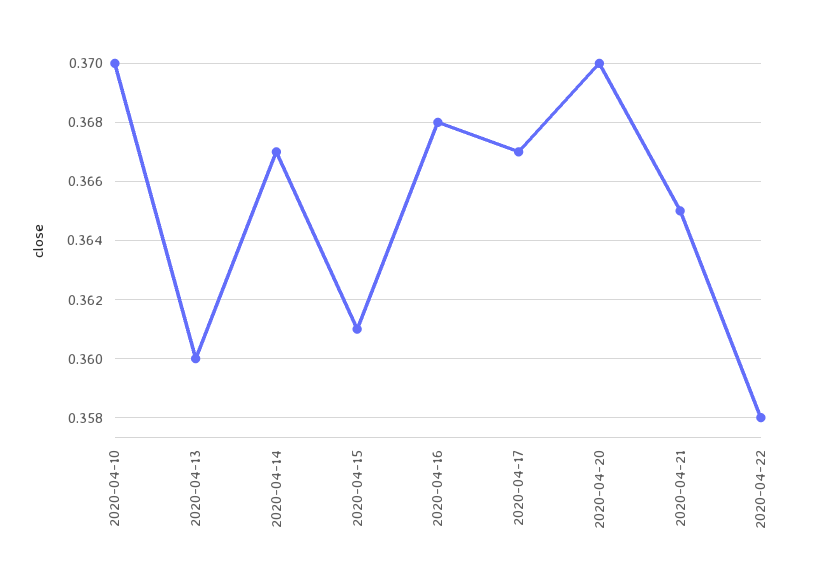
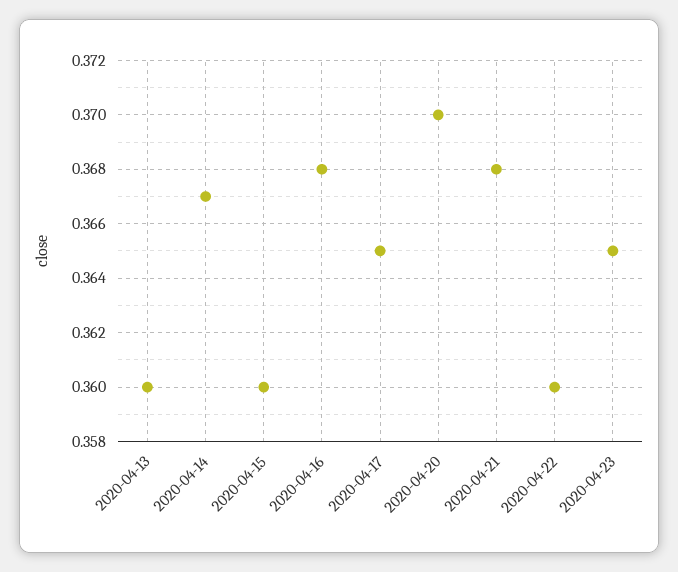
2020-04-10: 0.37 -> none
2020-04-15: 0.361 -> 0.36
2020-04-17: 0.367 -> 0.365
2020-04-21: 0.365 -> 0.368
2020-04-22: 0.358 -> 0.36
2020-04-23: none -> 0.365

